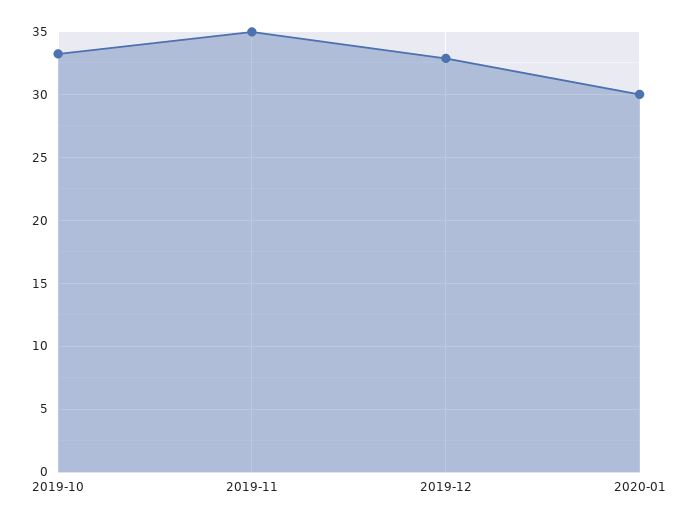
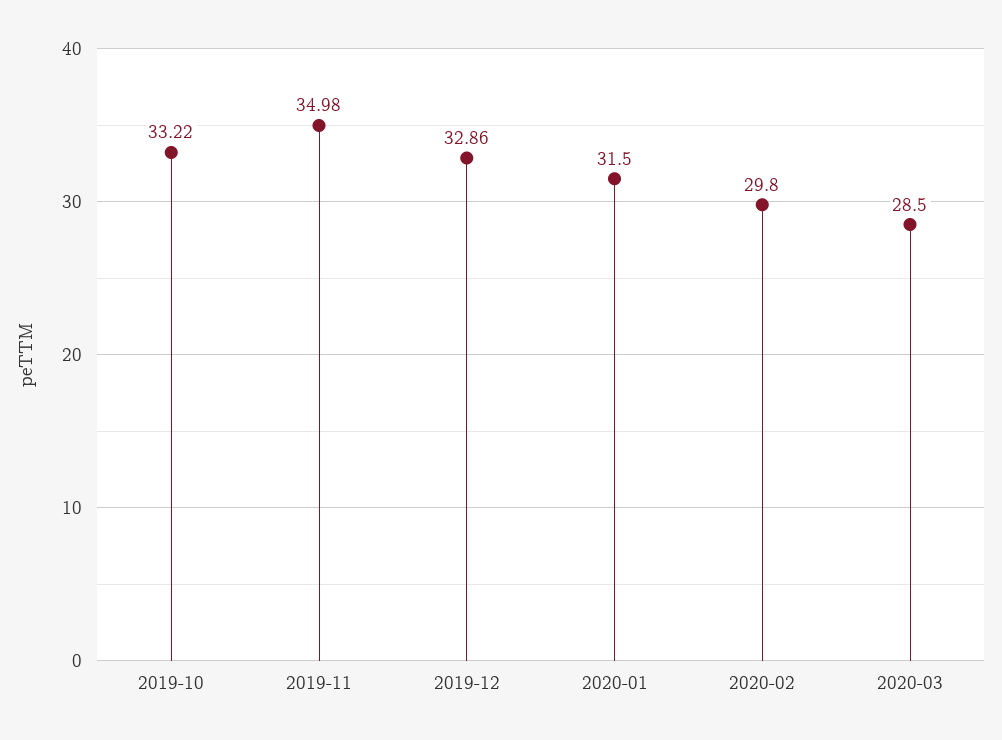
2020-01: 30 -> 31.5
2020-02: none -> 29.8
2020-03: none -> 28.5

